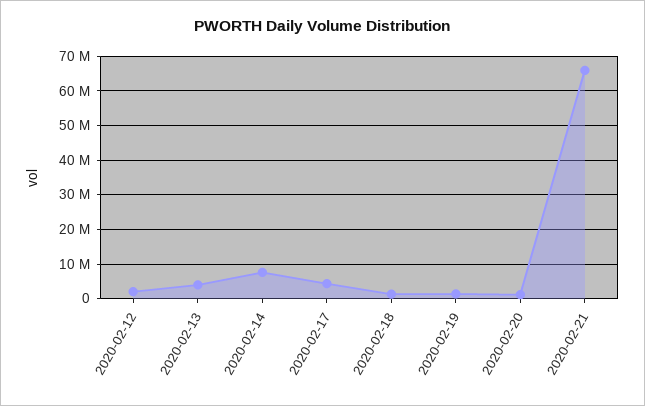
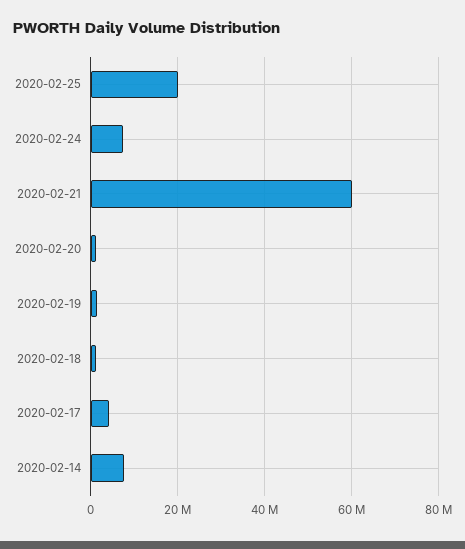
2020-02-12: 2000000 -> none
2020-02-13: 4000000 -> none
2020-02-21: 66000000 -> 60000000
2020-02-25: none -> 20000000
2020-02-24: none -> 8000000

